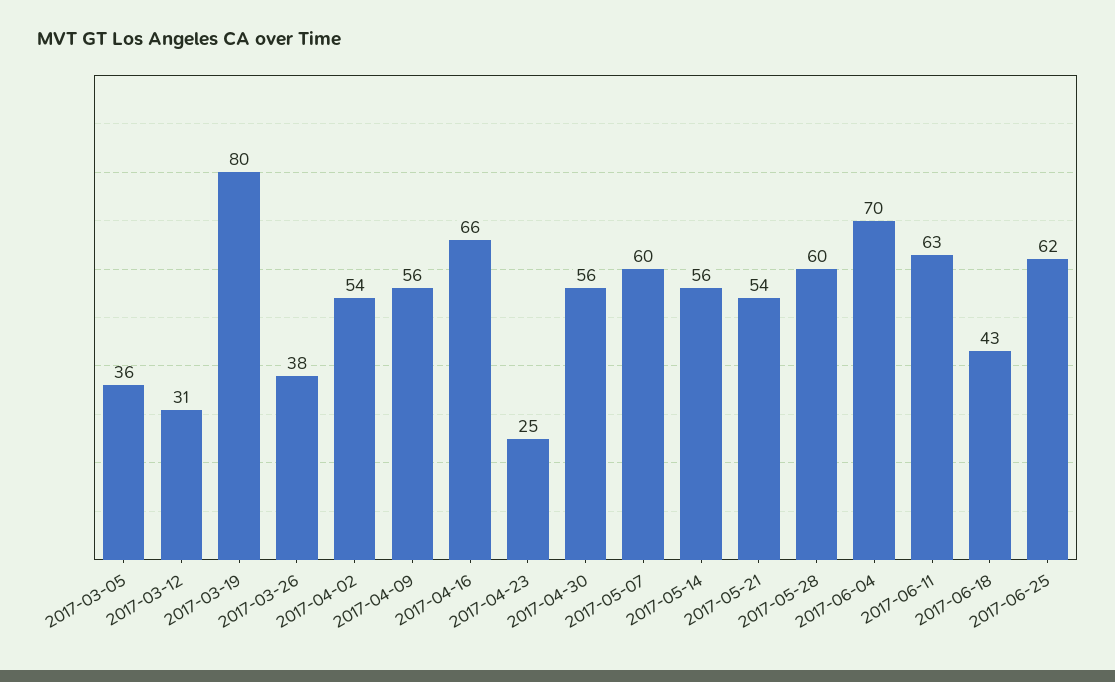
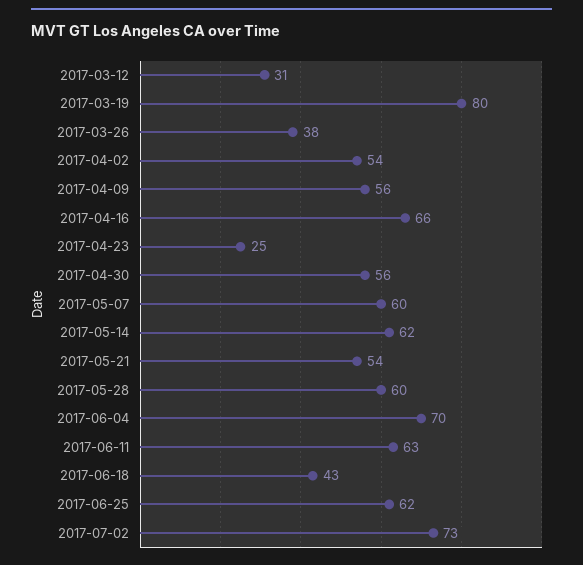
2017-03-05: 36 -> none
2017-05-14: 56 -> 62
2017-07-02: none -> 73

